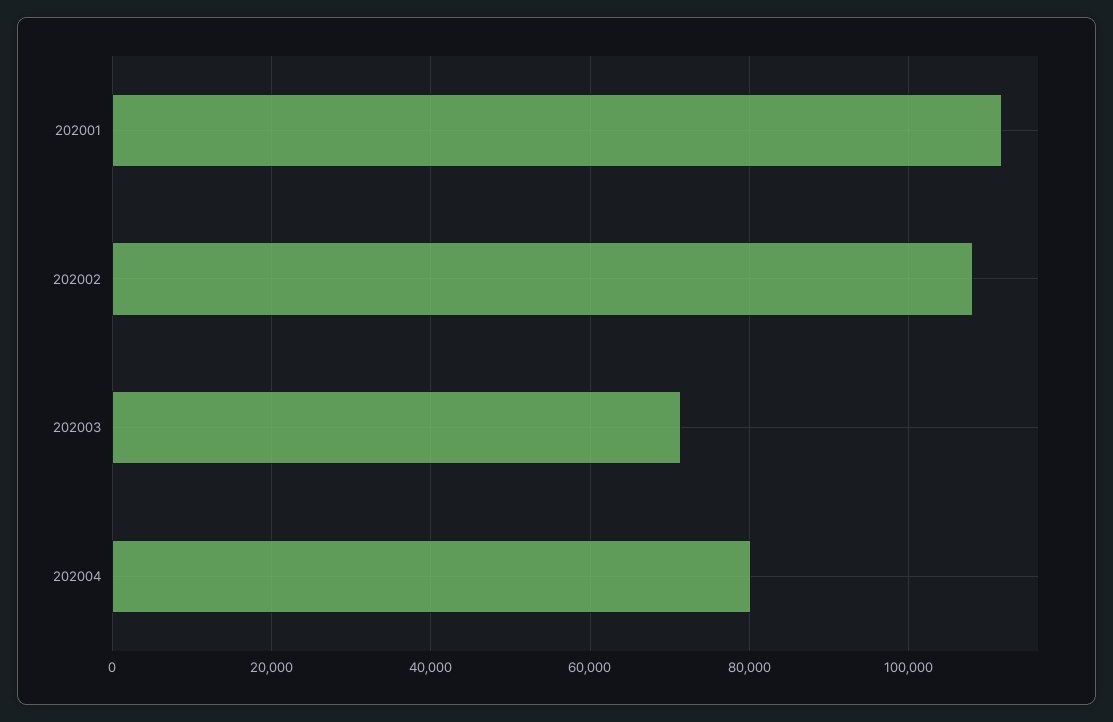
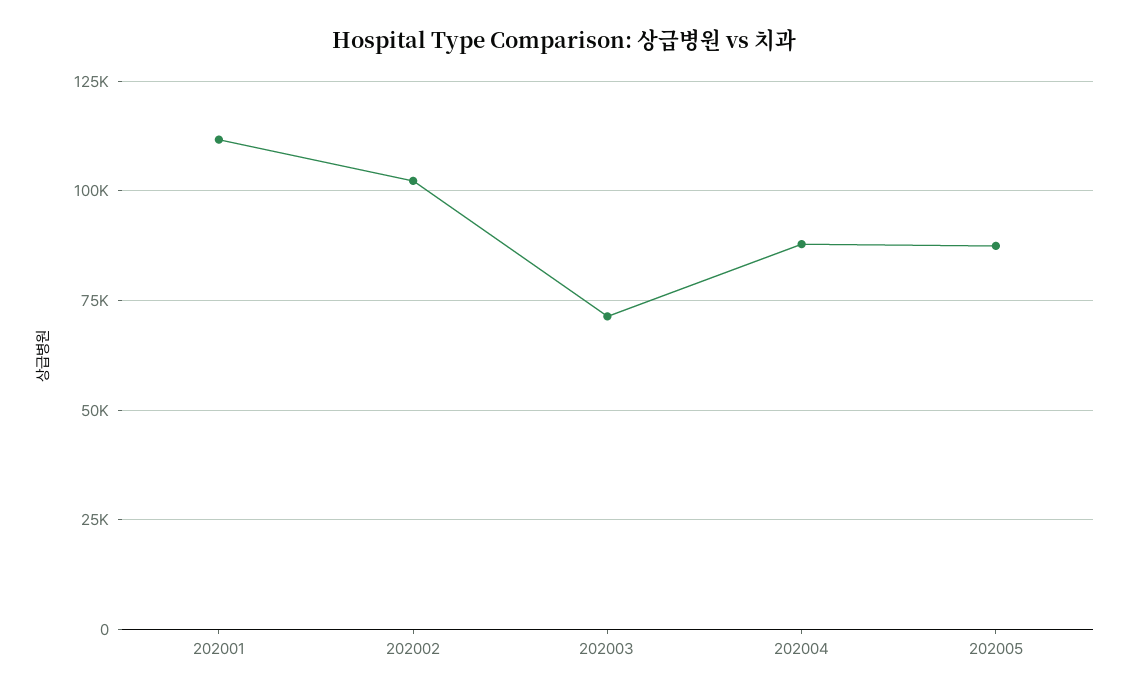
202002: 108000 -> 102500
202004: 80000 -> 87500
202005: none -> 87500

